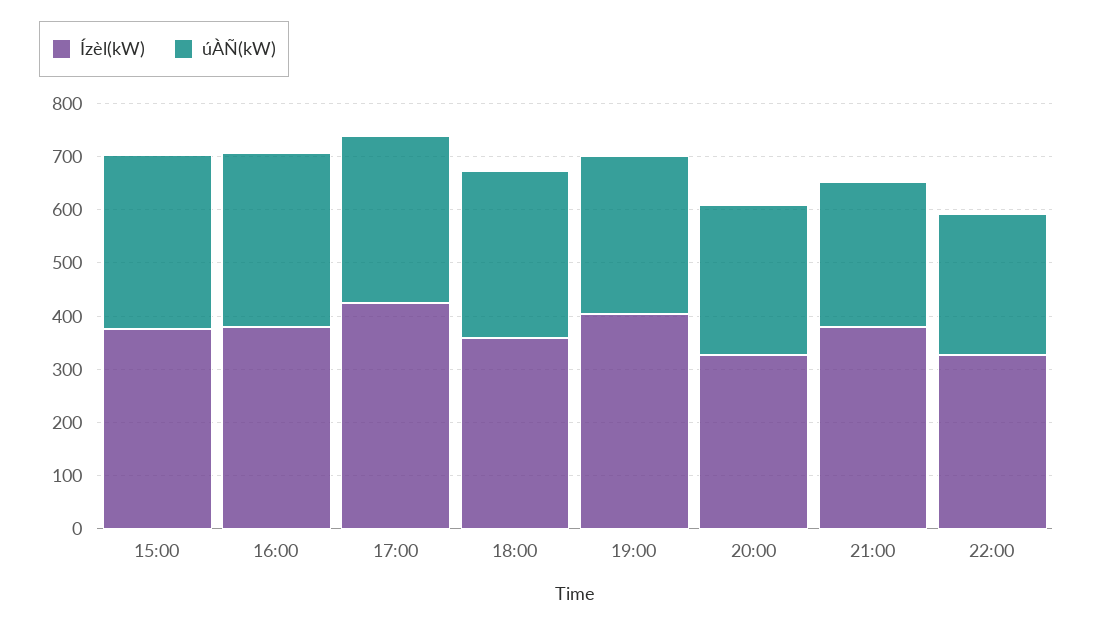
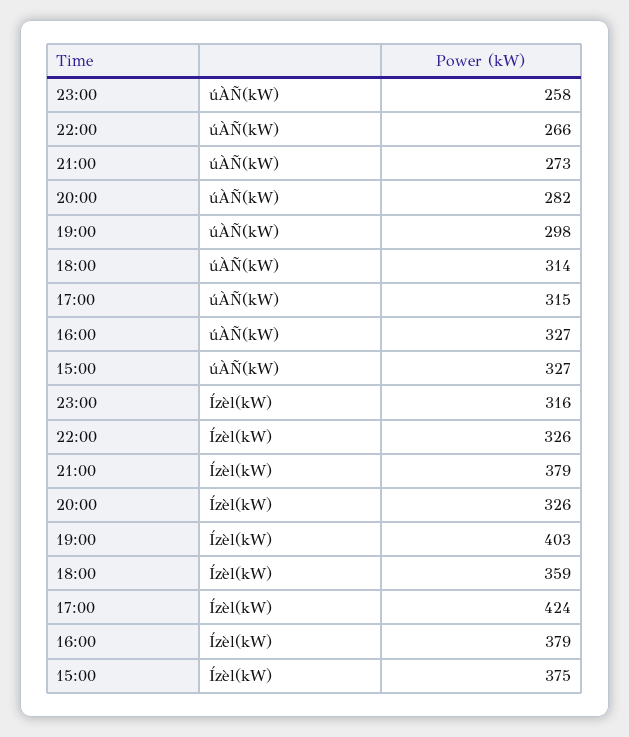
úÀÑ(kW), 23:00: none -> 258
Ízèl(kW), 23:00: none -> 316

